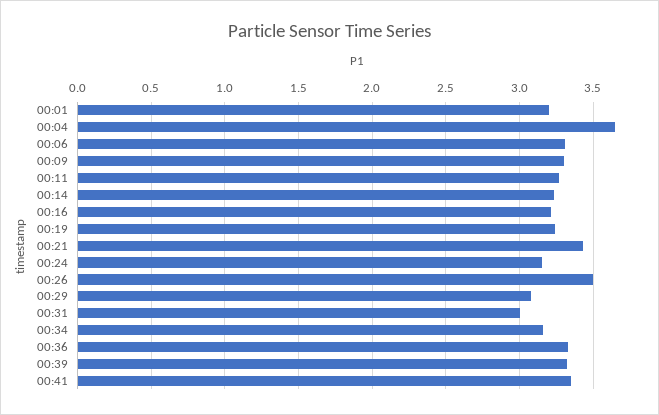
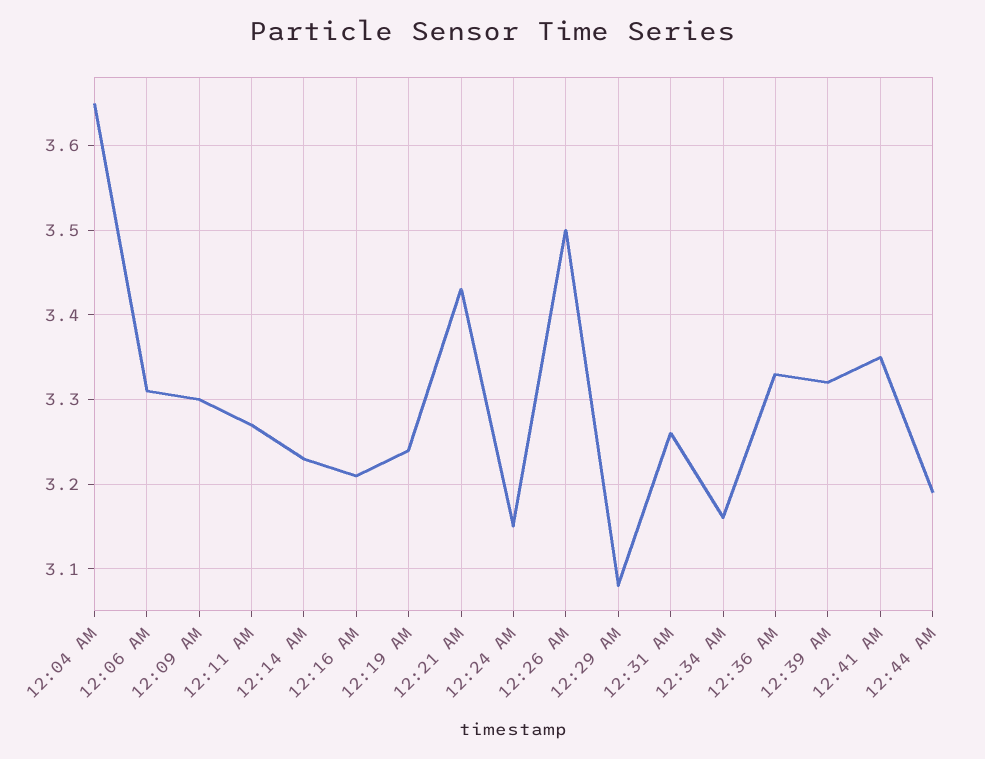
00:01: 3.2 -> none
00:31: 3 -> 3.26
12:44 AM: none -> 3.19

